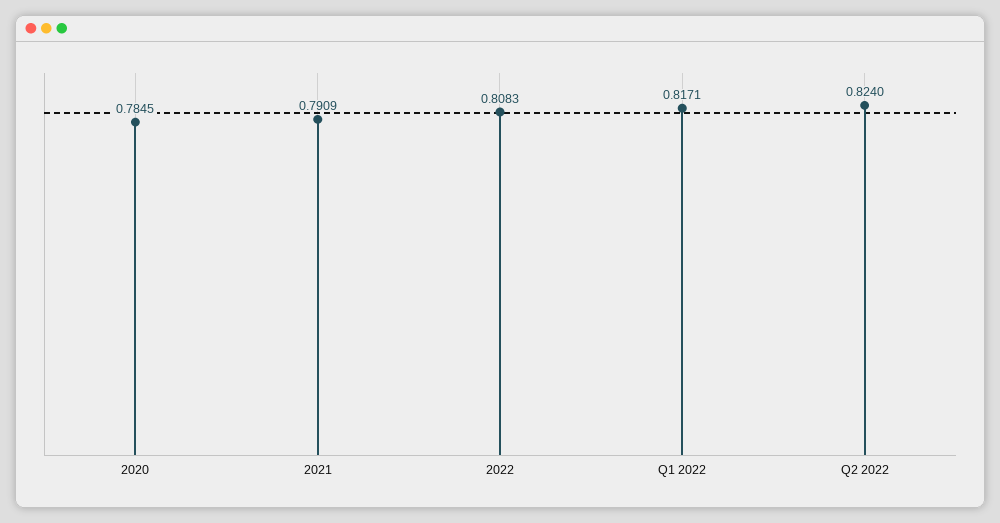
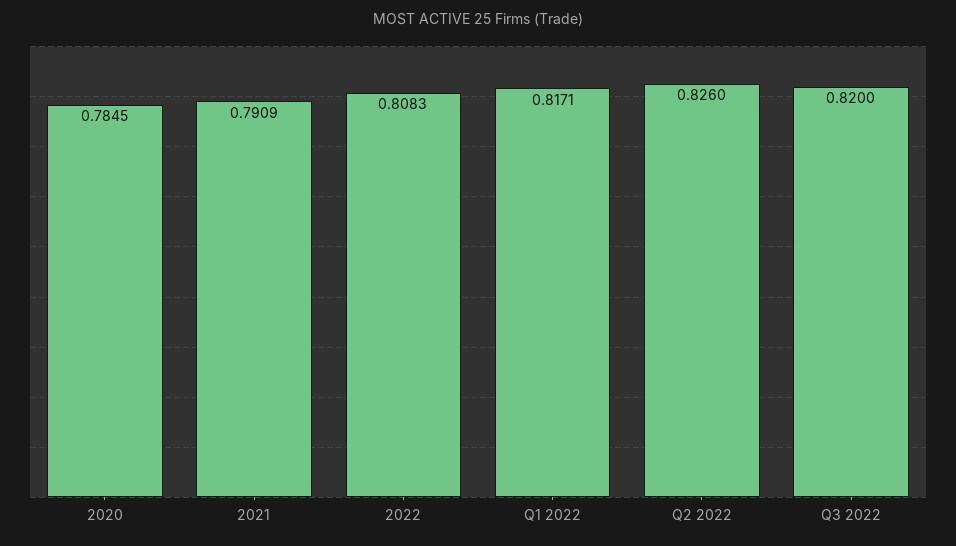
Q2 2022: 0.824 -> 0.826
Q3 2022: none -> 0.82

